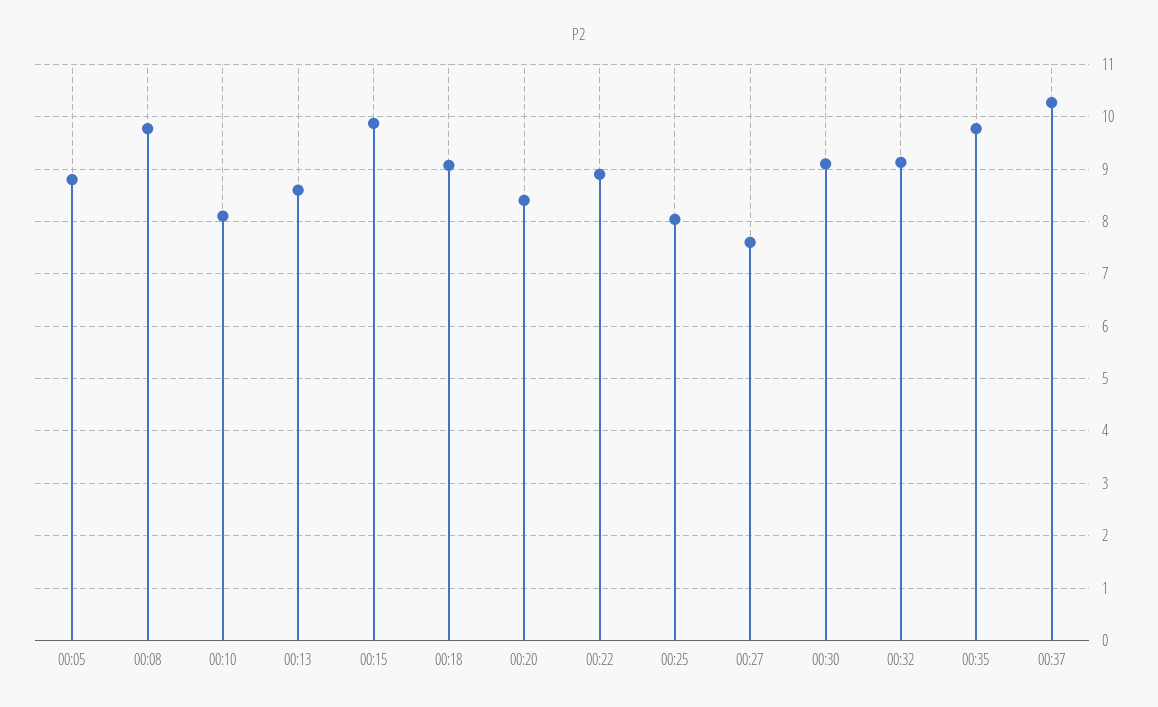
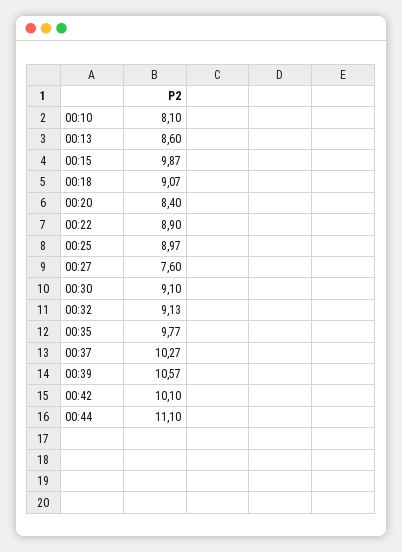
00:05: 8.8 -> none
00:08: 9.8 -> none
00:25: 8 -> 8.97
00:39: none -> 10.57
00:42: none -> 10.1
00:44: none -> 11.1

